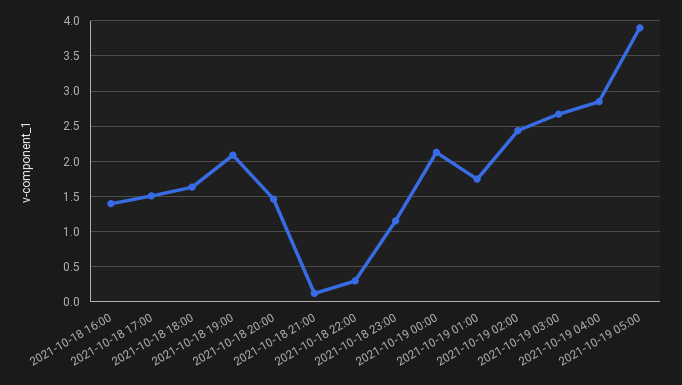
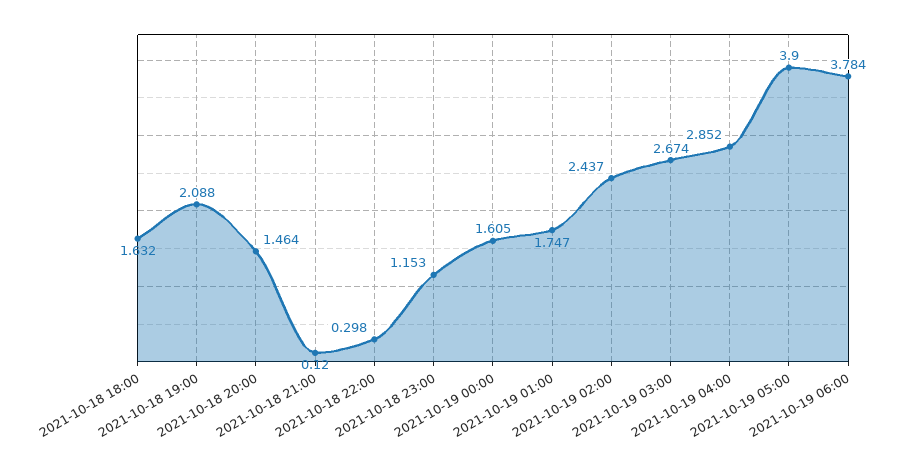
2021-10-18 16:00: 1.4 -> none
2021-10-18 17:00: 1.5 -> none
2021-10-19 00:00: 2.1 -> 1.605
2021-10-19 06:00: none -> 3.784

